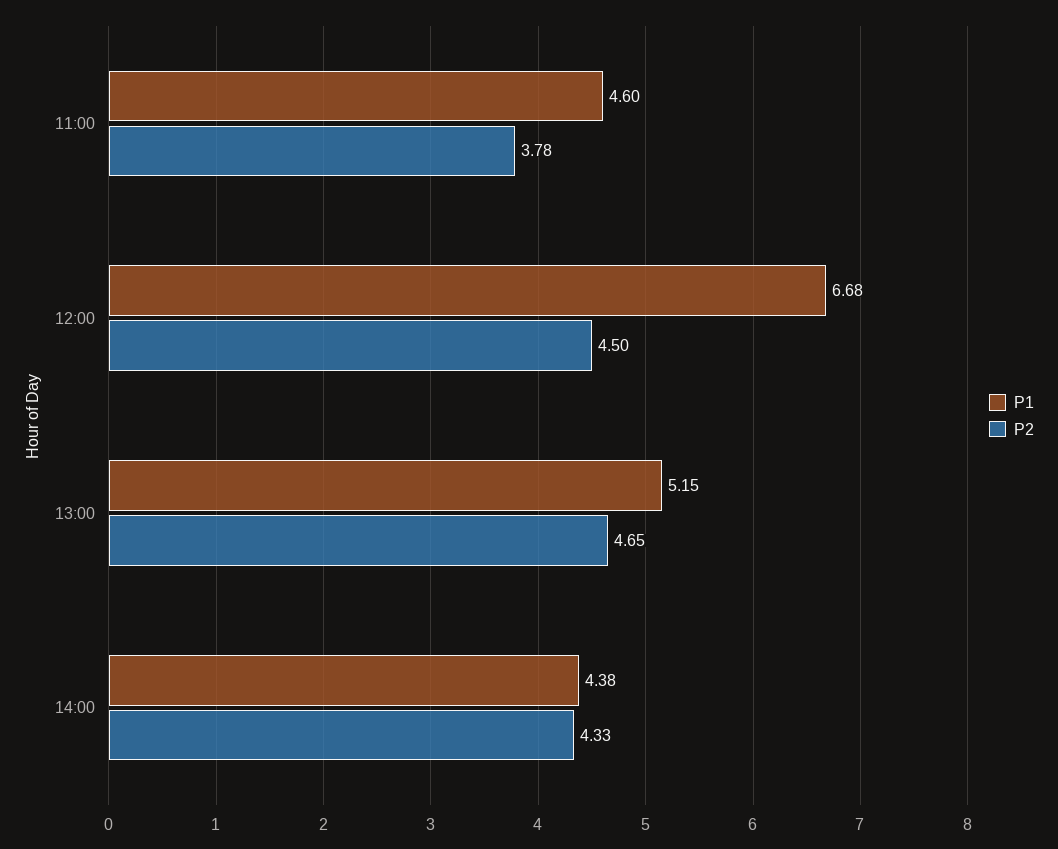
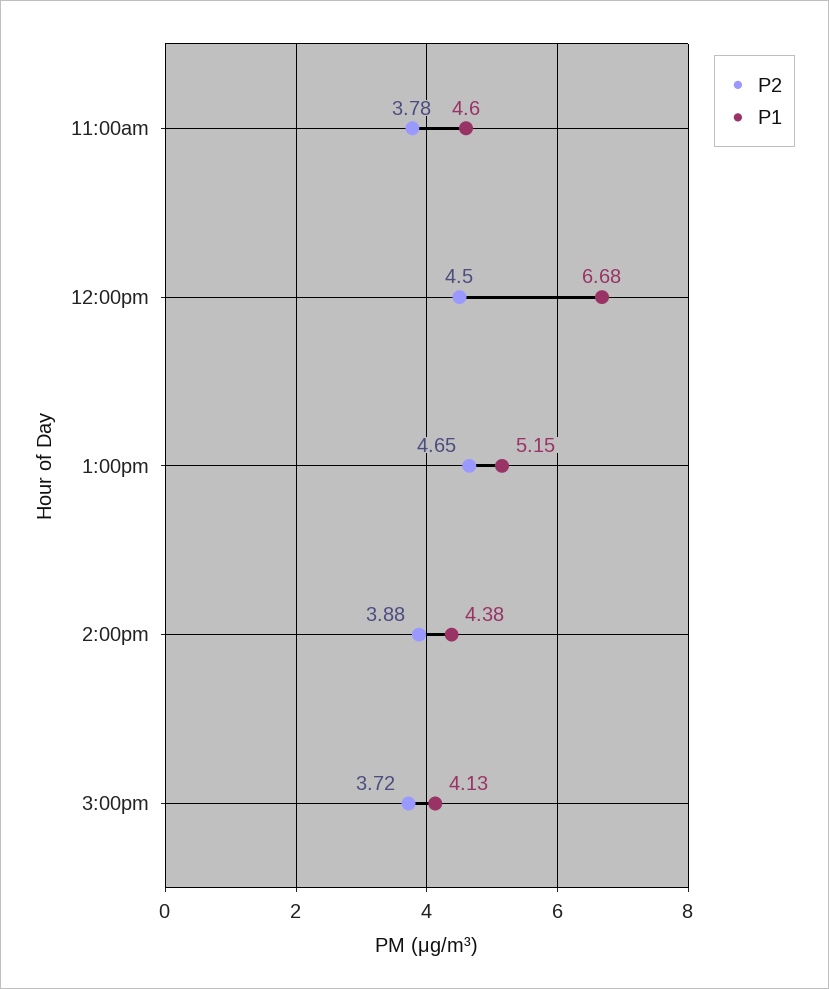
P2, 14:00: 4.33 -> 3.88
P2, 3:00pm: none -> 3.72
P1, 3:00pm: none -> 4.13

